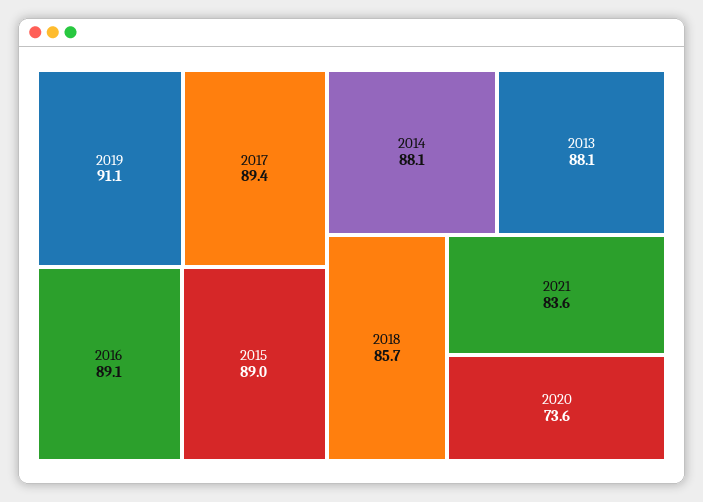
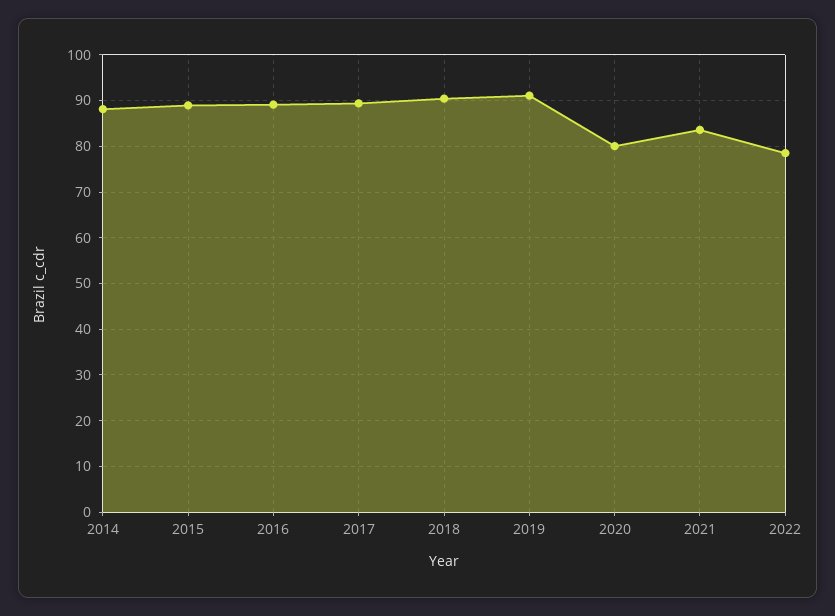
2013: 88.1 -> none
2018: 85.7 -> 90
2020: 73.6 -> 80
2022: none -> 78

